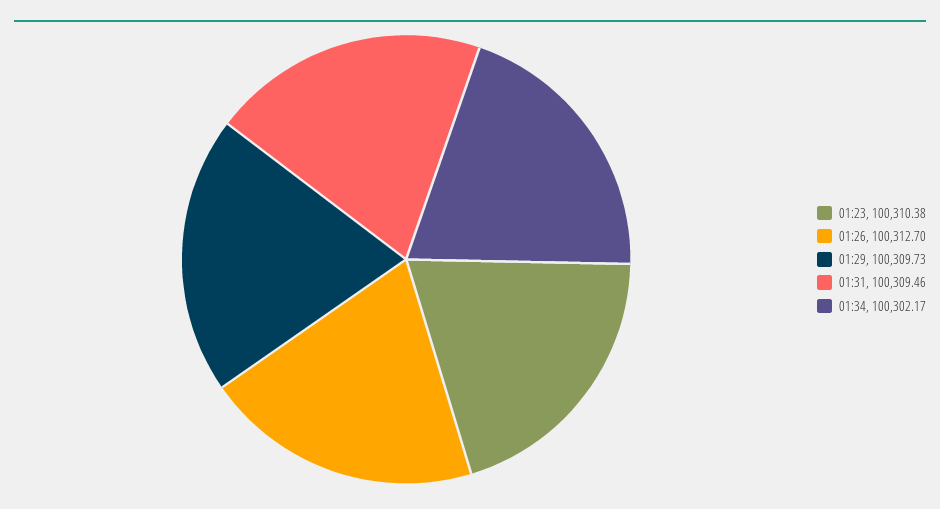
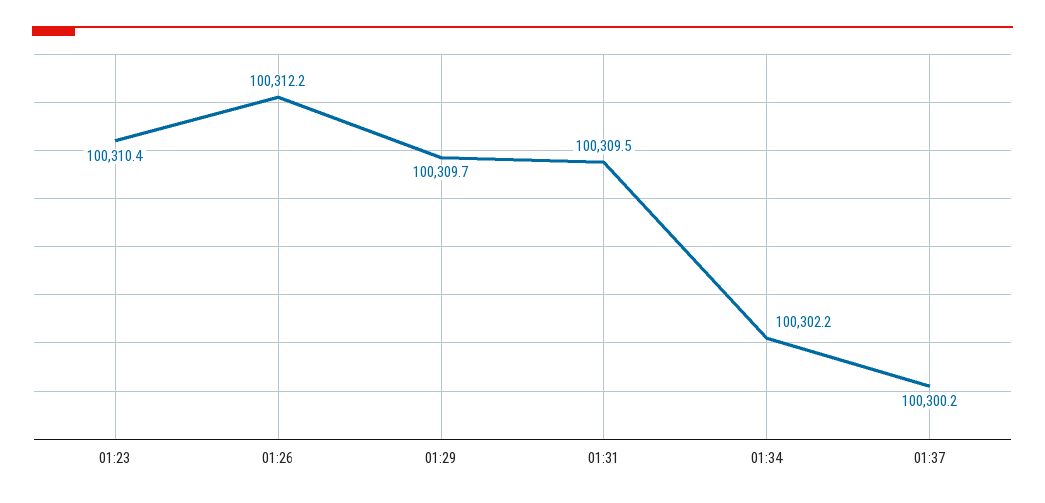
01:26: 100312.7 -> 100312.2
01:37: none -> 100300.2

